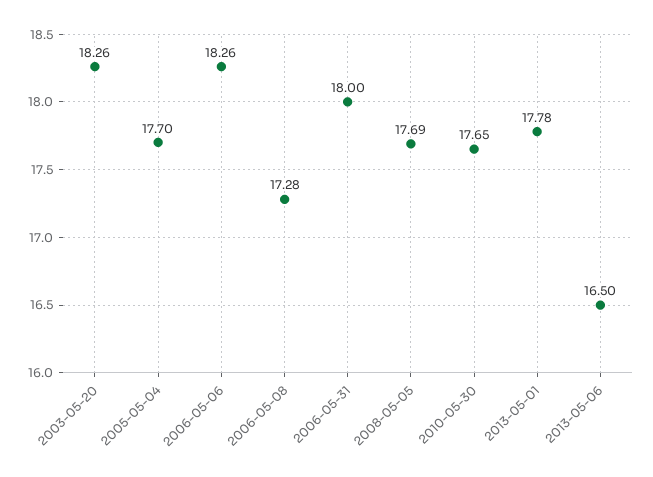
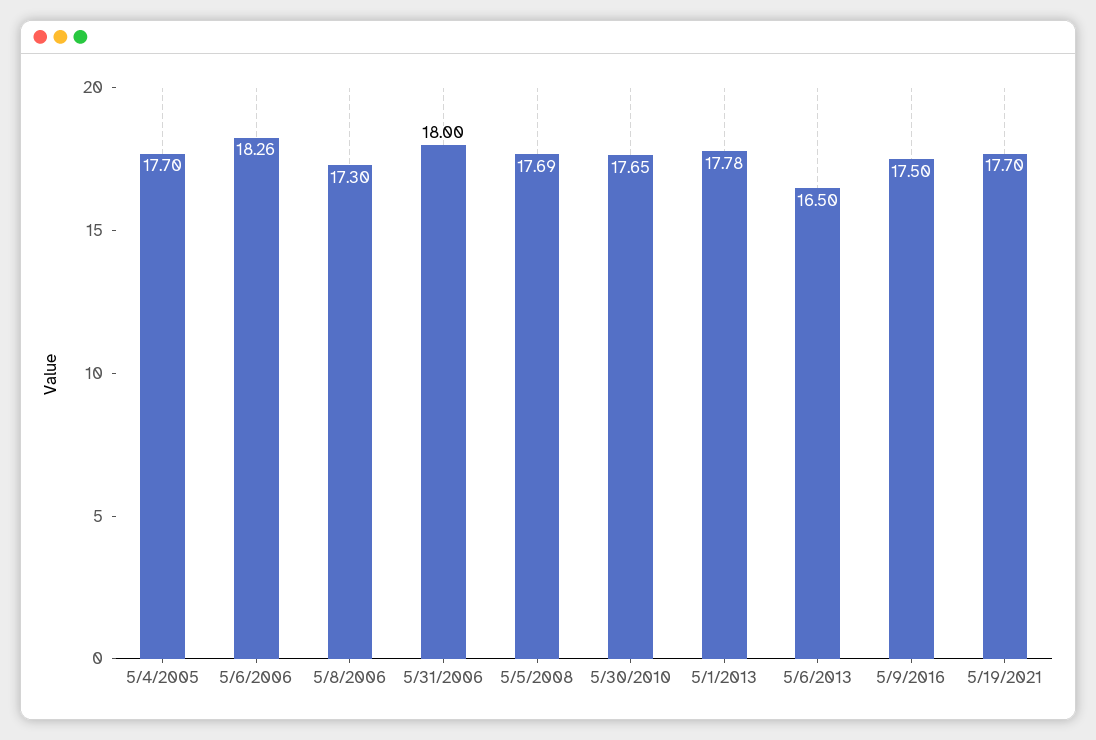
2003-05-20: 18.26 -> none
2006-05-08: 17.28 -> 17.3
5/9/2016: none -> 17.5
5/19/2021: none -> 17.7

